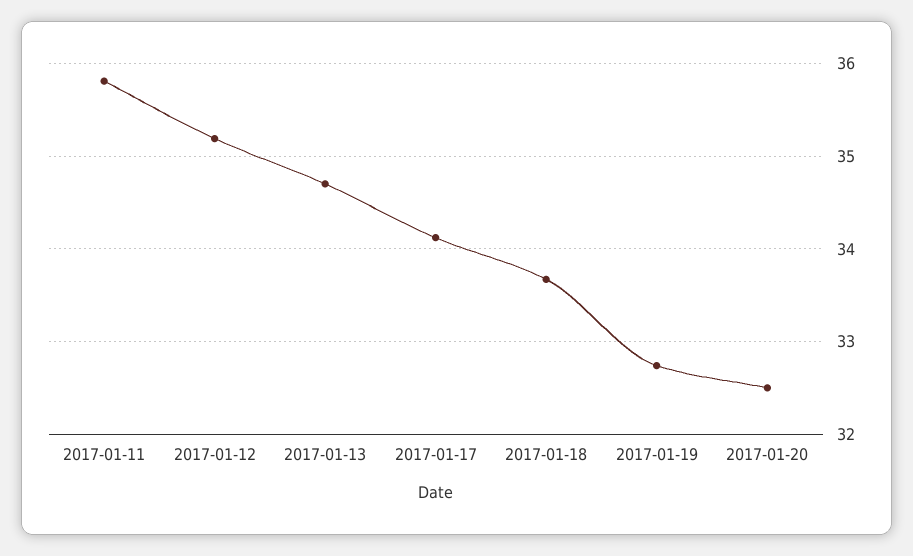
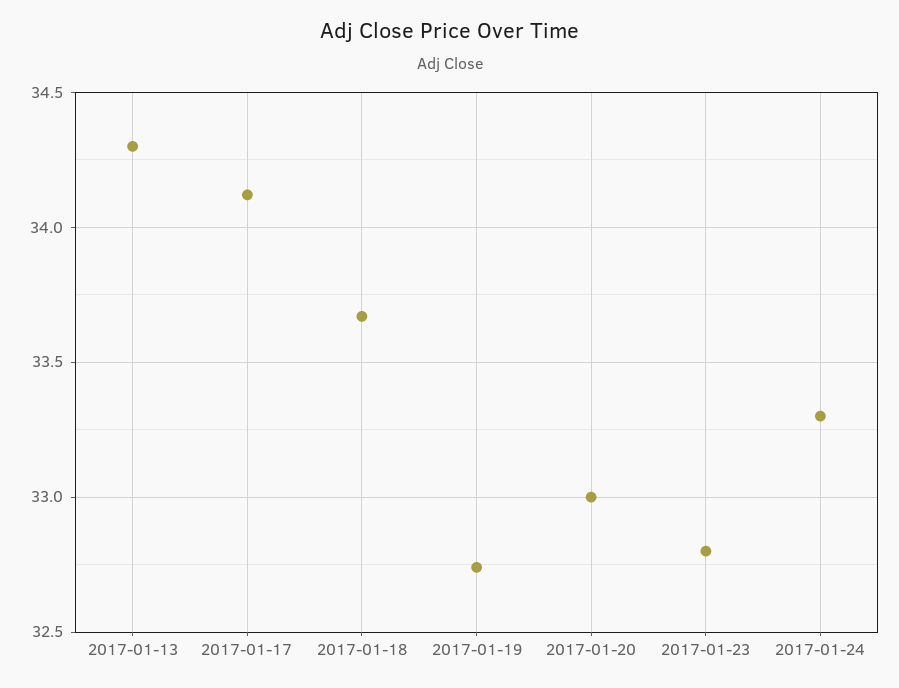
2017-01-11: 35.8 -> none
2017-01-12: 35.2 -> none
2017-01-13: 34.7 -> 34.3
2017-01-20: 32.5 -> 33
2017-01-23: none -> 32.8
2017-01-24: none -> 33.3

